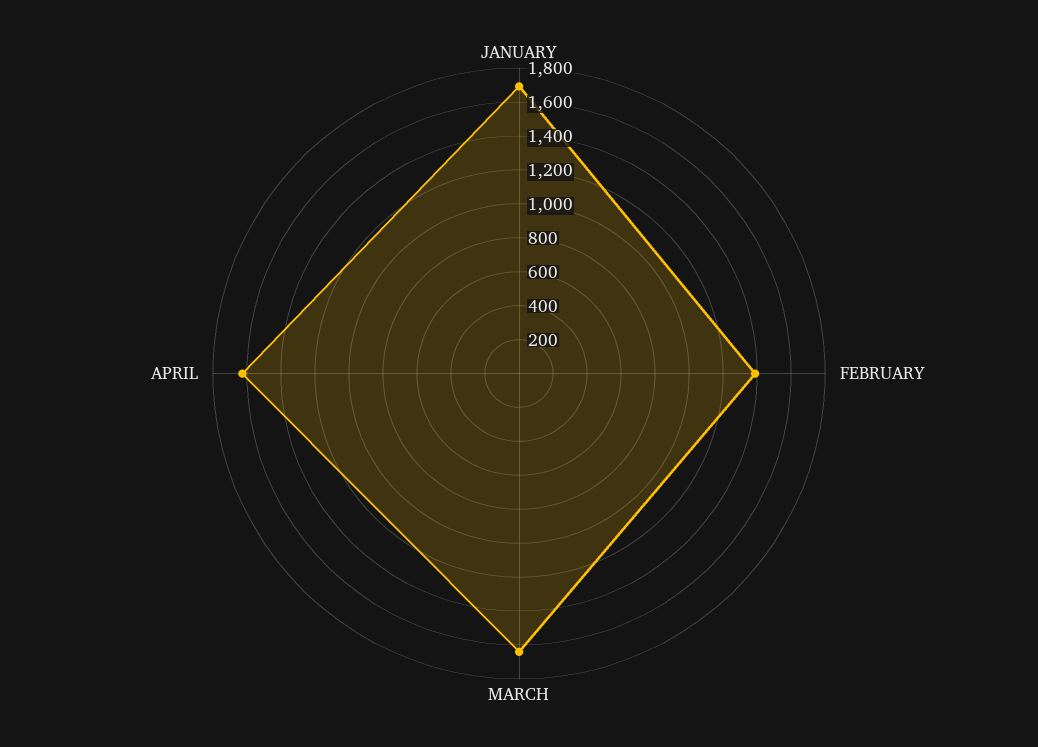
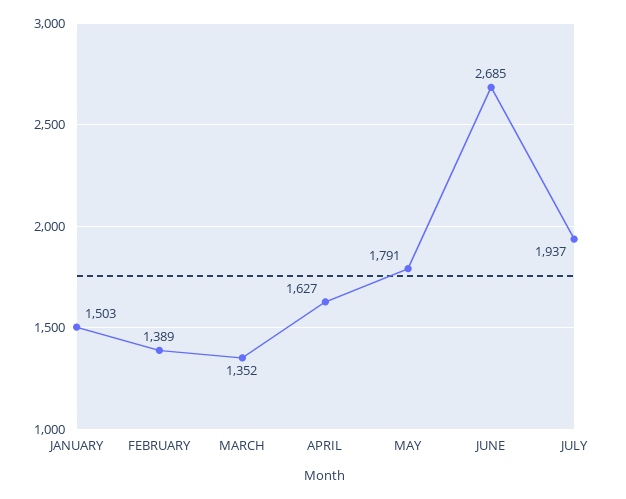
JANUARY: 1700 -> 1503
MARCH: 1650 -> 1352
MAY: none -> 1791
JUNE: none -> 2685
JULY: none -> 1937

